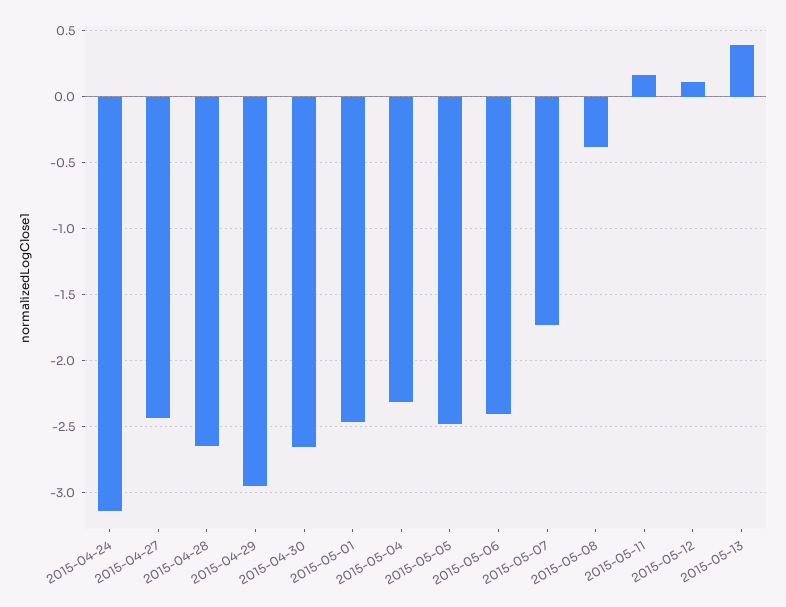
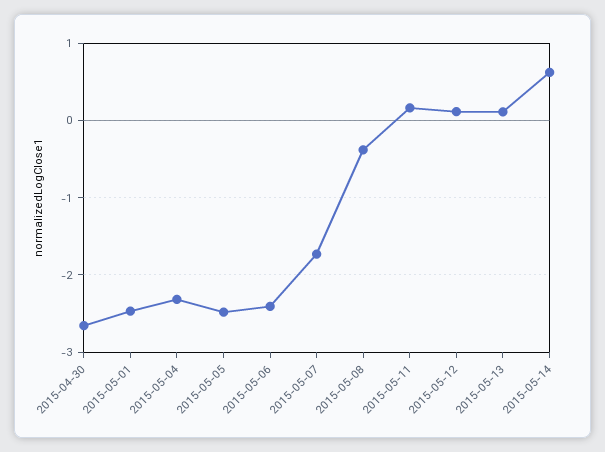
2015-04-24: -3.15 -> none
2015-04-27: -2.45 -> none
2015-04-28: -2.65 -> none
2015-04-29: -2.95 -> none
2015-05-13: 0.4 -> 0.1
2015-05-14: none -> 0.6

